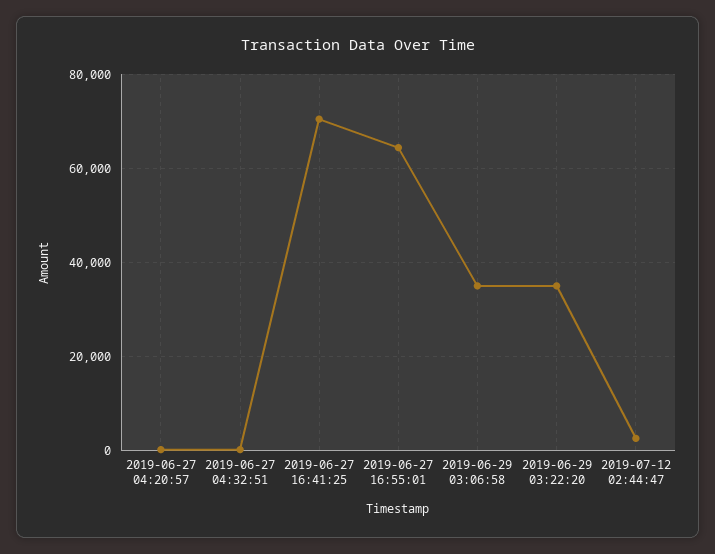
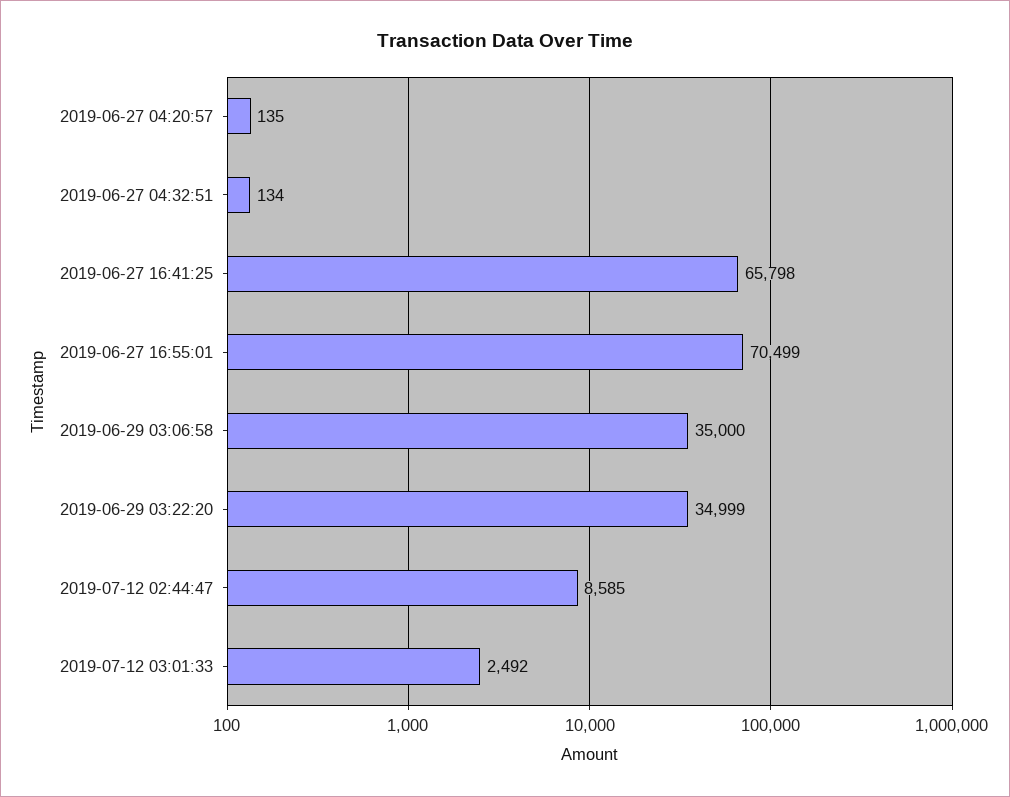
2019-06-27 16:41:25: 70000 -> 65798
2019-06-27 16:55:01: 64000 -> 70499
2019-07-12 02:44:47: 2000 -> 8585
2019-07-12 03:01:33: none -> 2492

